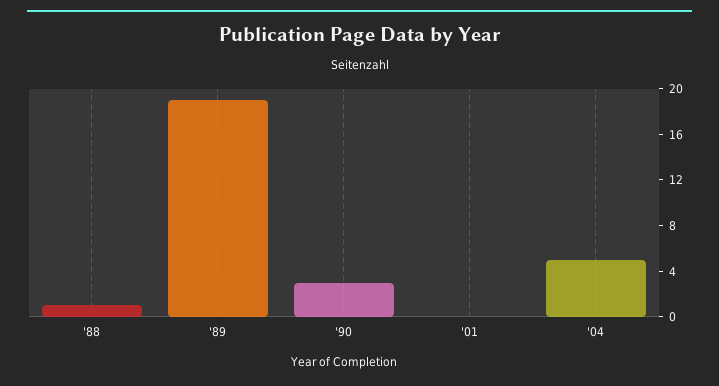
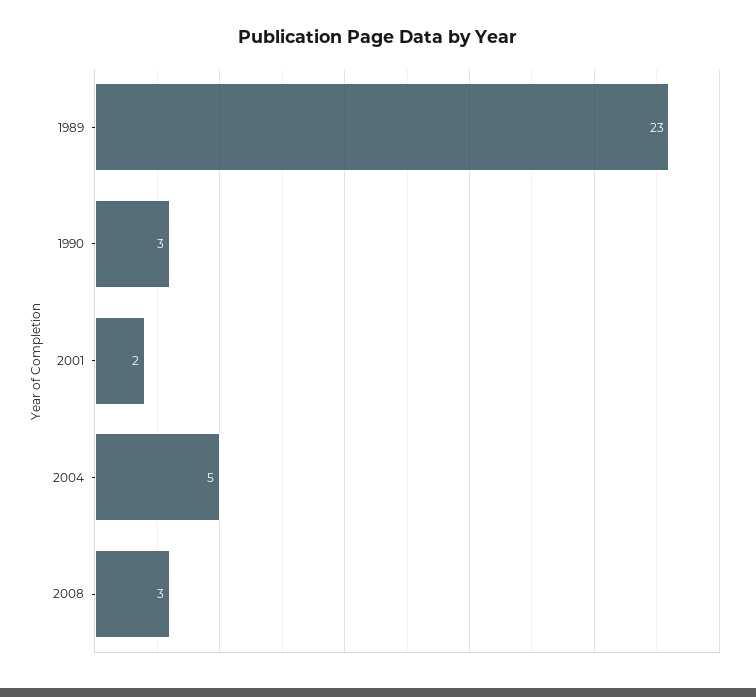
'88: 1 -> none
'89: 19 -> 23
'01: 0 -> 2
2008: none -> 3

